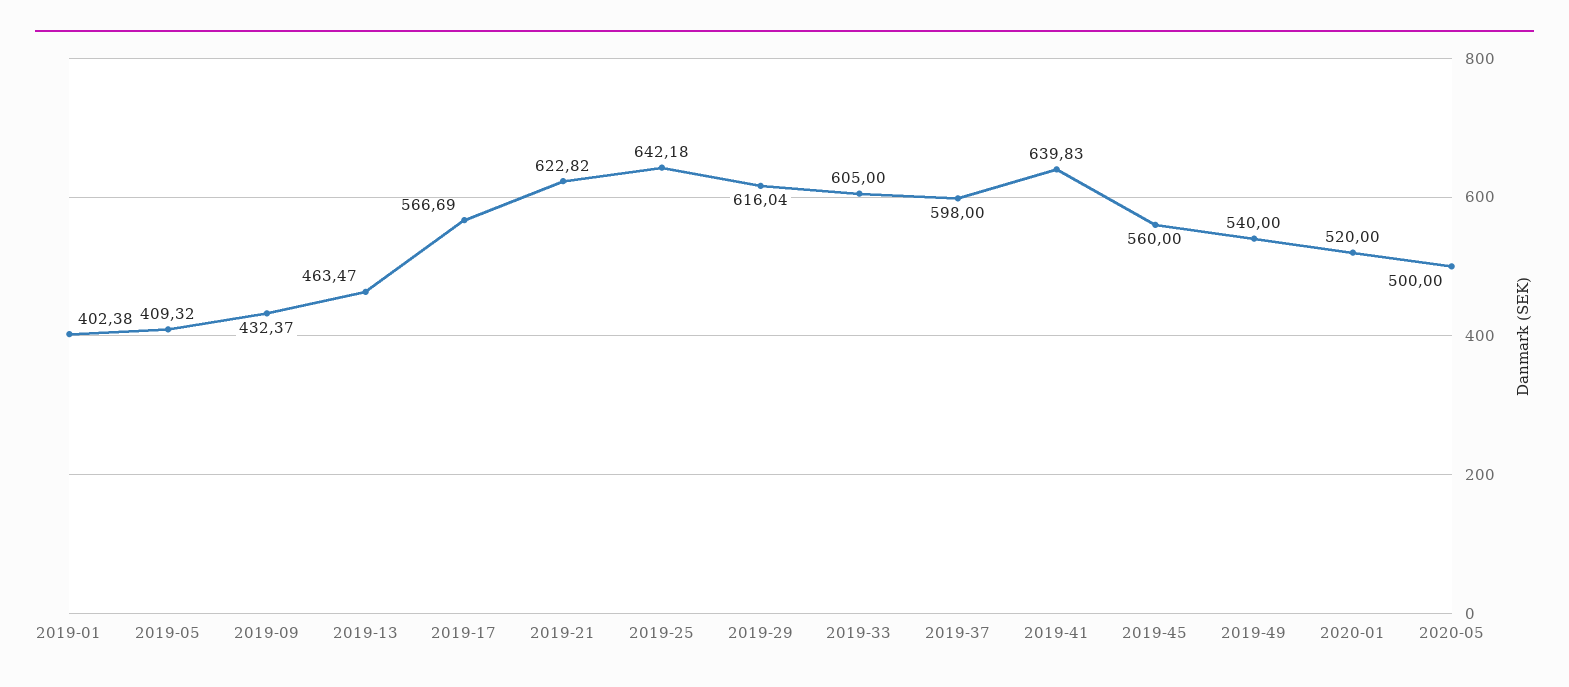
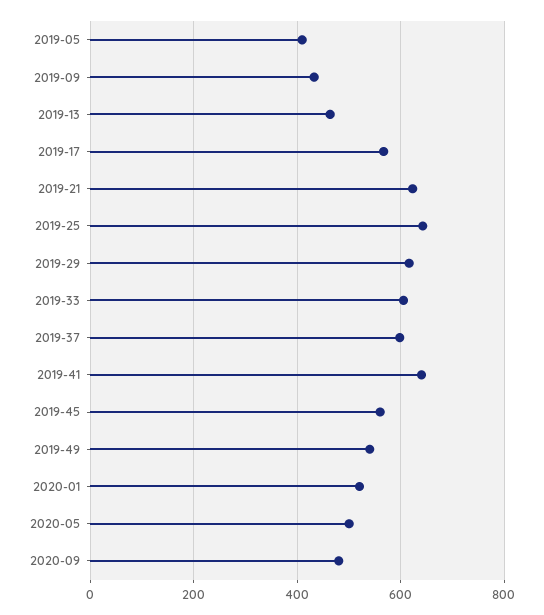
2019-01: 402.38 -> none
2020-09: none -> 480

